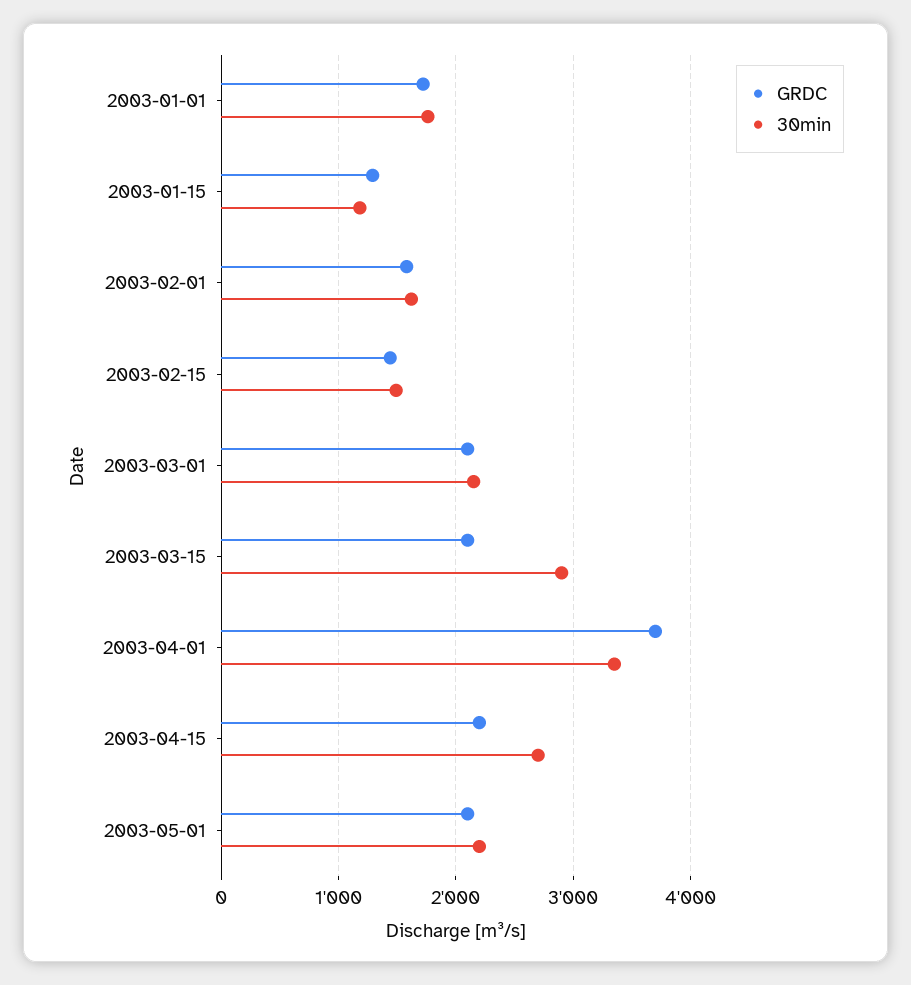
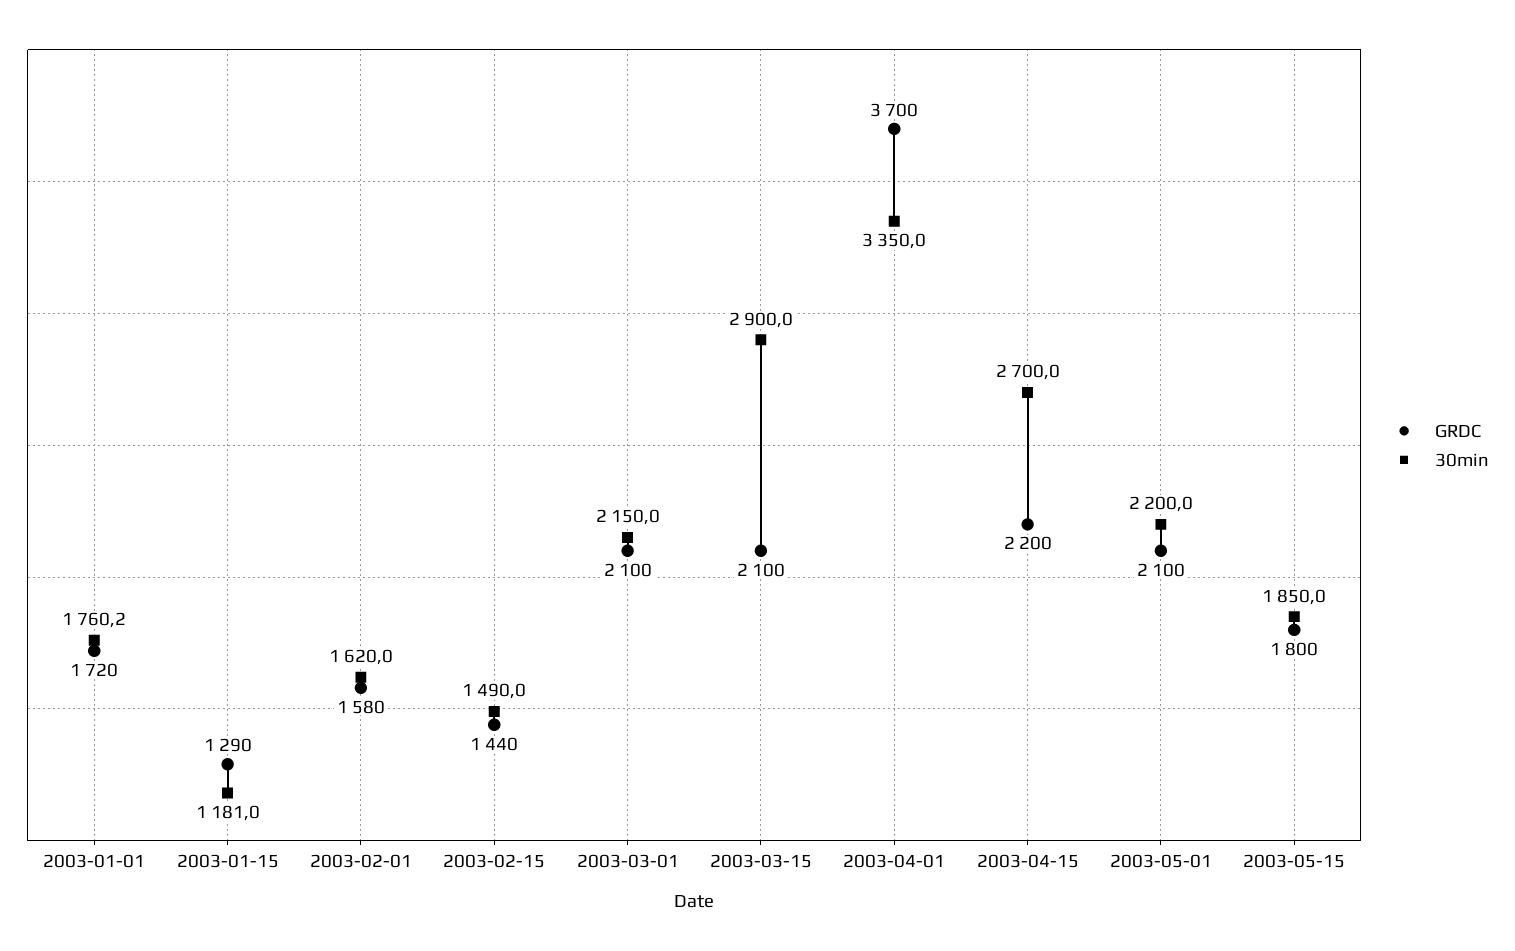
GRDC, 2003-05-15: none -> 1800
30min, 2003-05-15: none -> 1850

